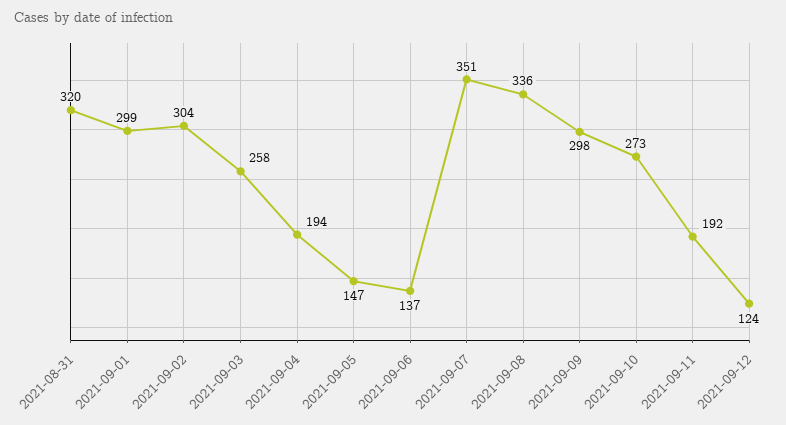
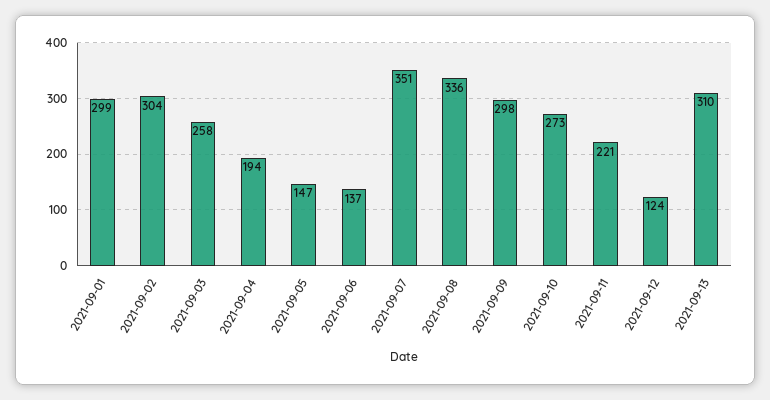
2021-08-31: 320 -> none
2021-09-11: 192 -> 221
2021-09-13: none -> 310

